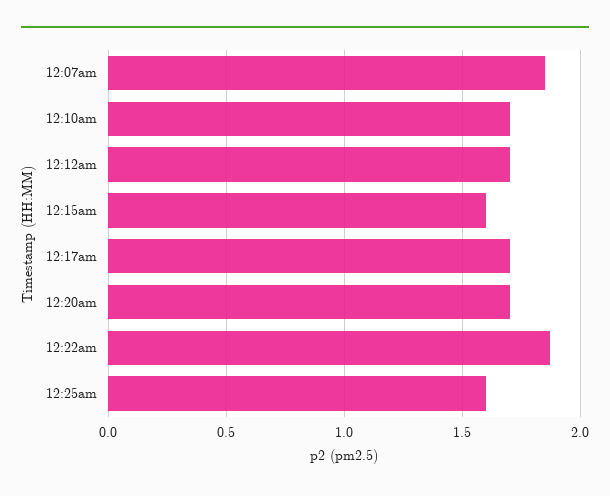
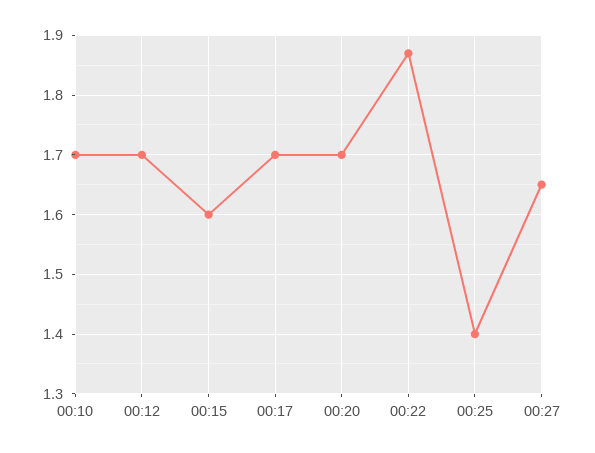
12:07am: 1.85 -> none
12:25am: 1.6 -> 1.4
00:27: none -> 1.65

